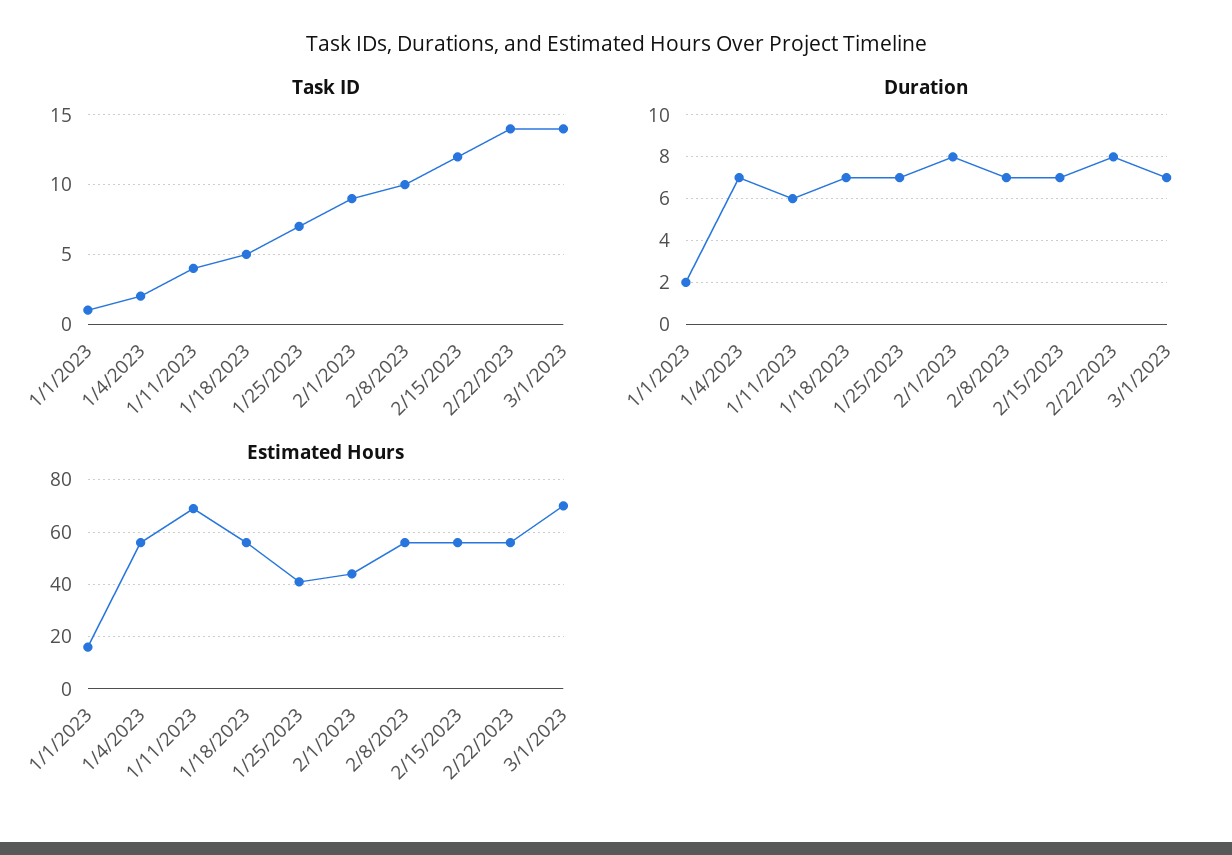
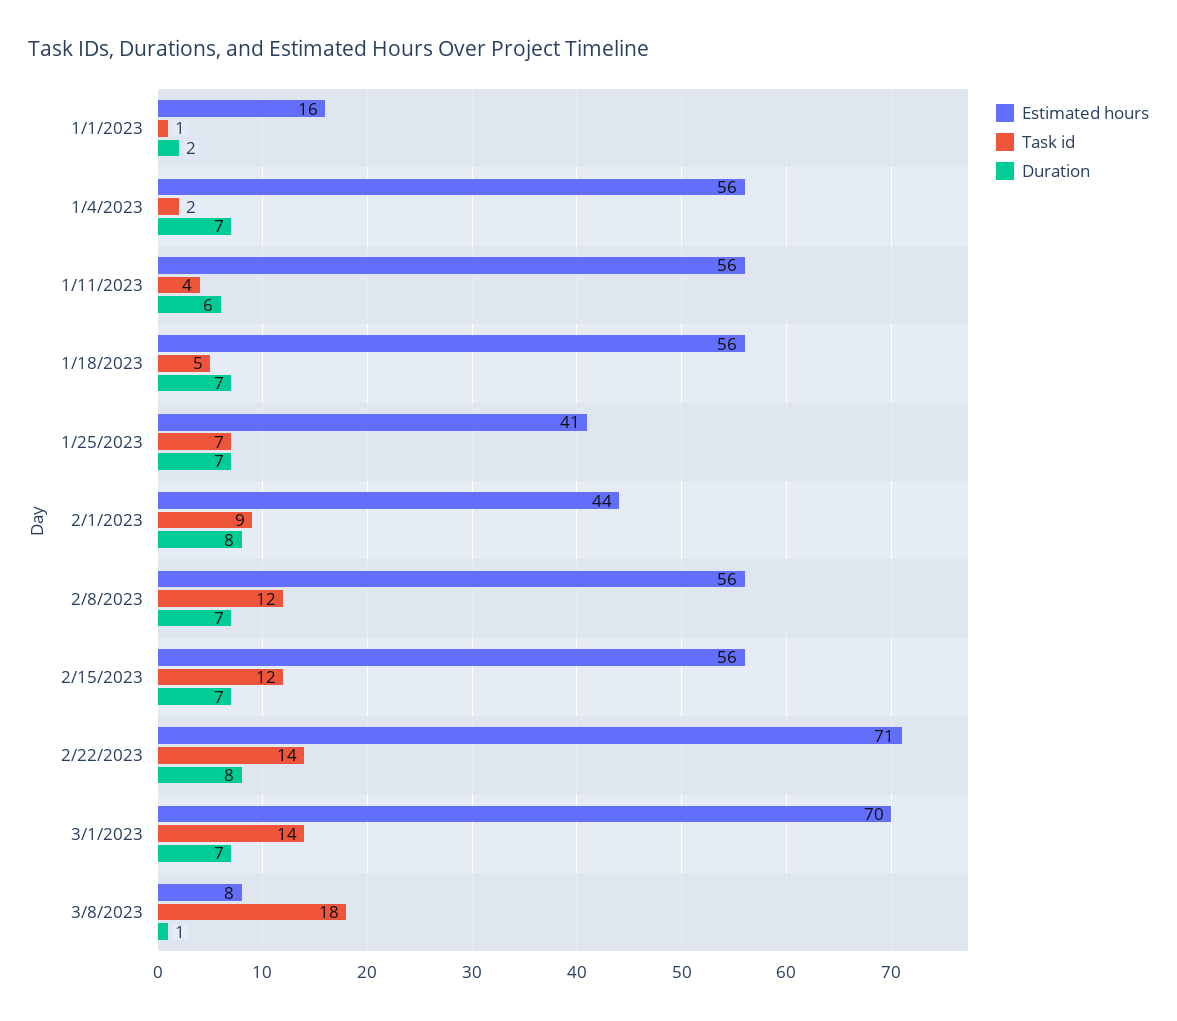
Task ID, 2/8/2023: 10 -> 12
Estimated Hours, 1/11/2023: 70 -> 56
Estimated Hours, 2/22/2023: 55 -> 71
Estimated Hours, 3/8/2023: none -> 8
Task ID, 3/8/2023: none -> 18
Duration, 3/8/2023: none -> 1

